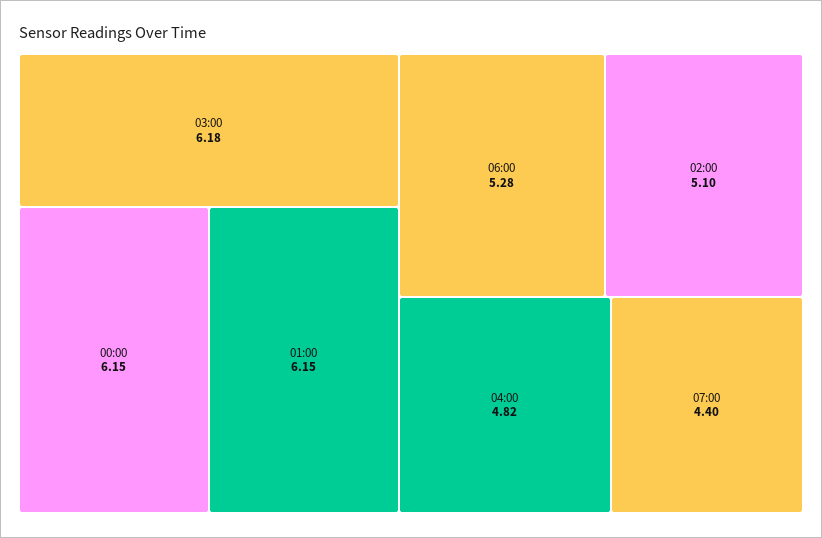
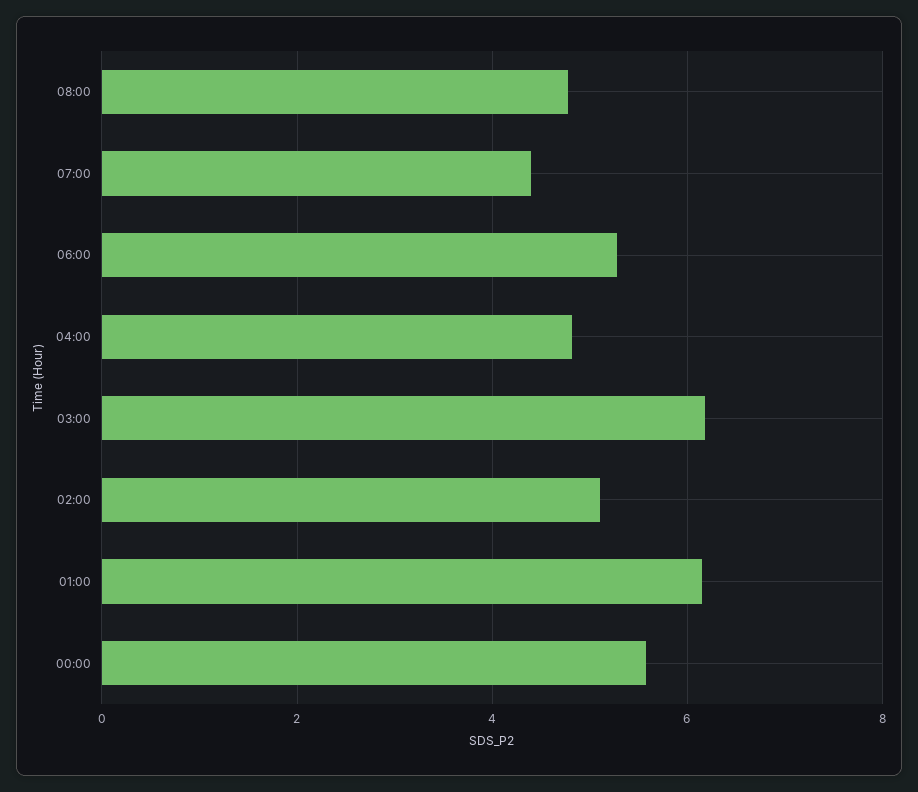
00:00: 6.15 -> 5.6
08:00: none -> 4.8

